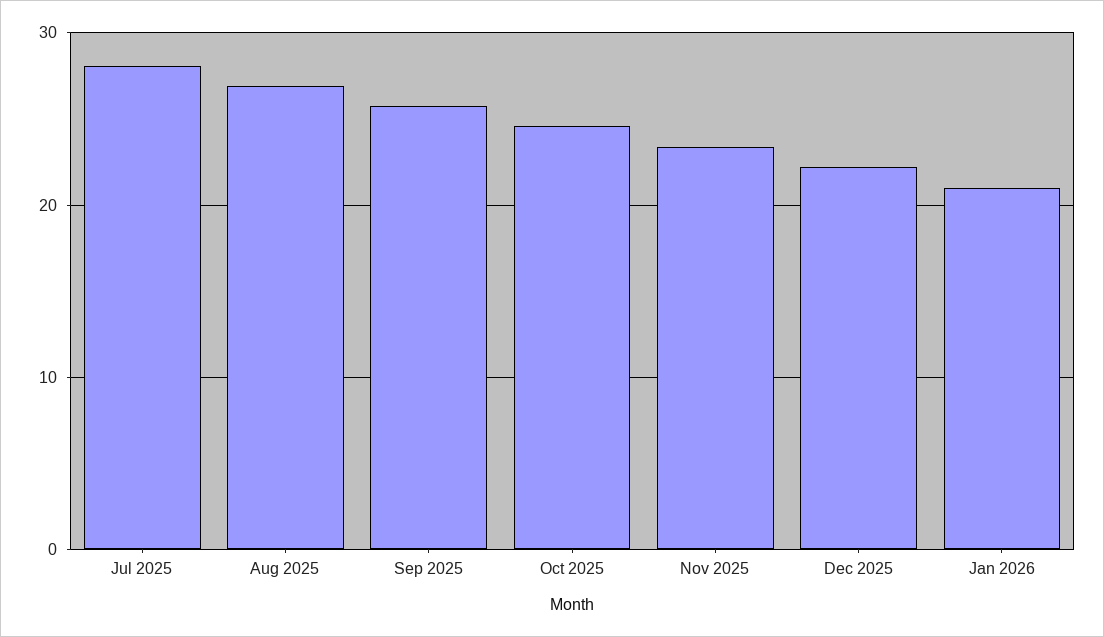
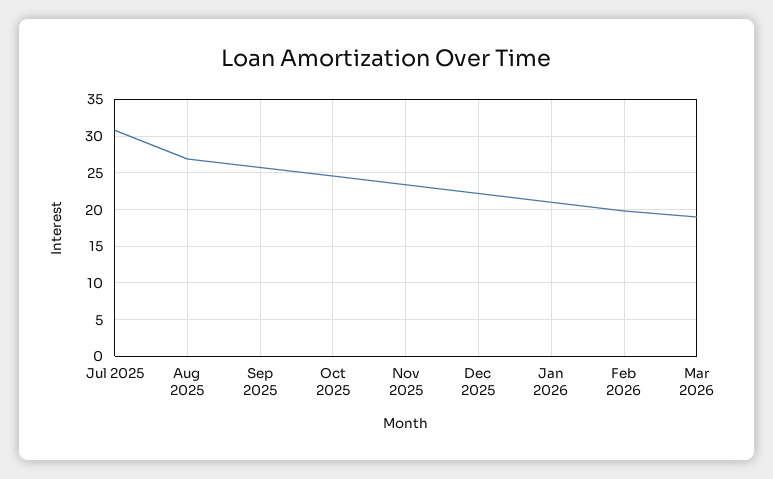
Jul 2025: 28 -> 31
Feb 2026: none -> 20
Mar 2026: none -> 19

